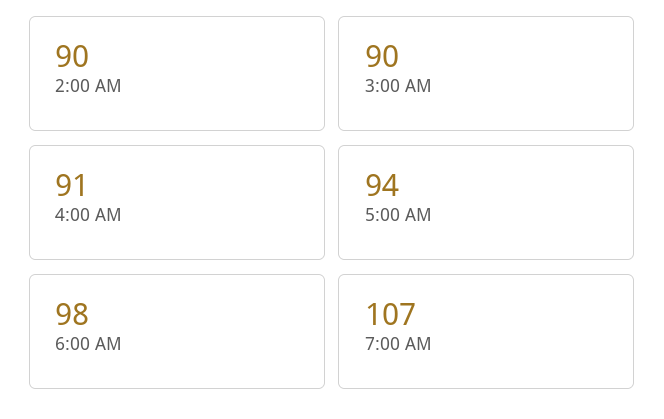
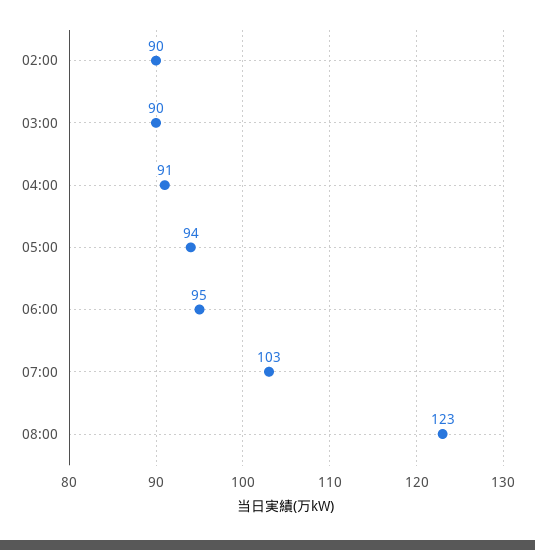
6:00 AM: 98 -> 95
7:00 AM: 107 -> 103
08:00: none -> 123

